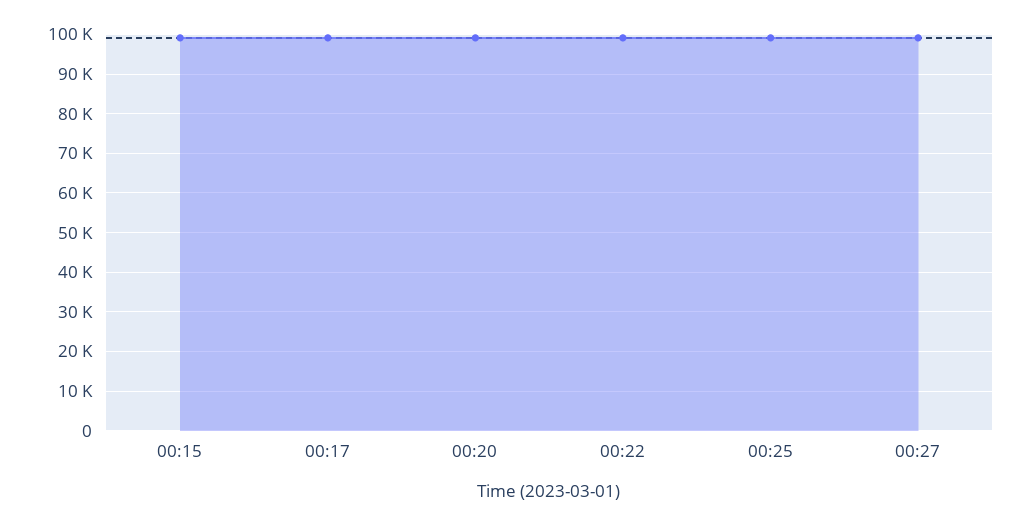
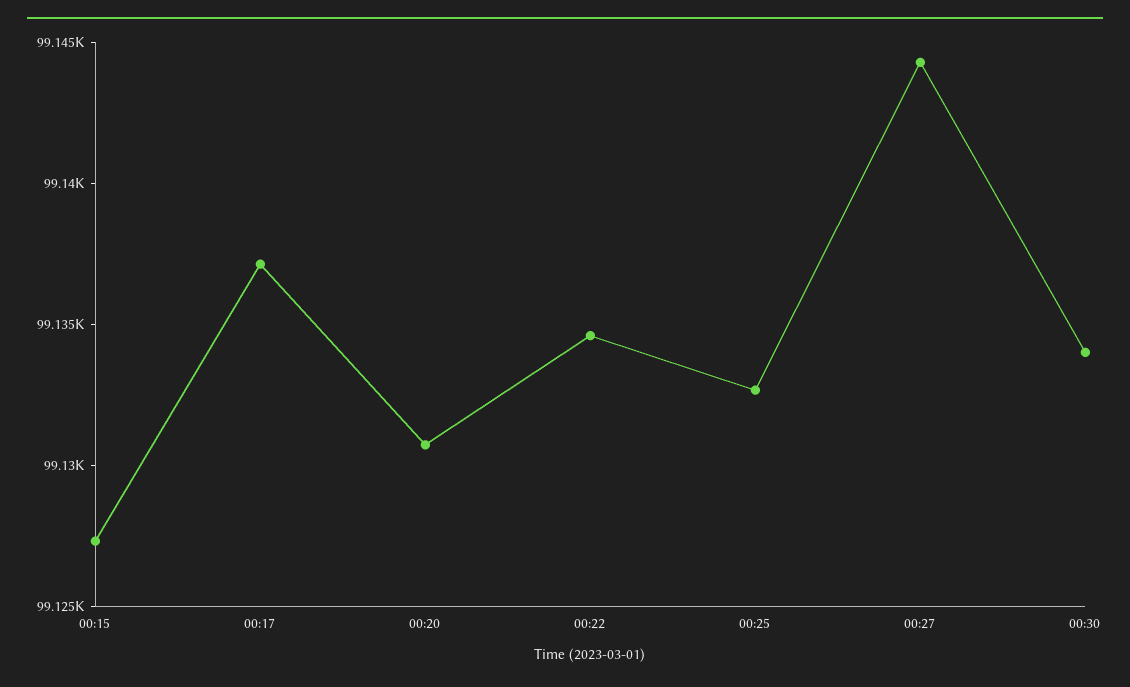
00:30: none -> 99134

